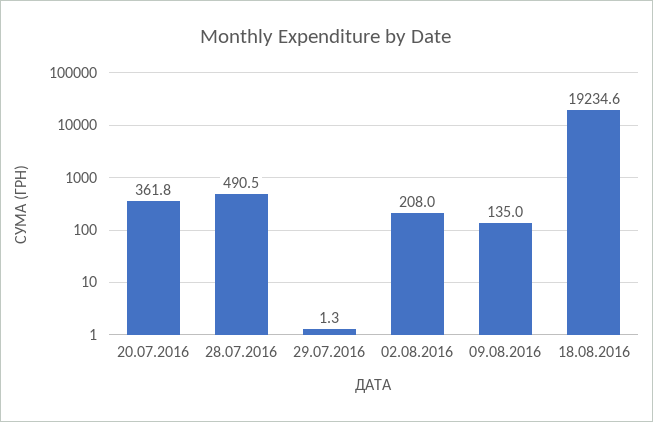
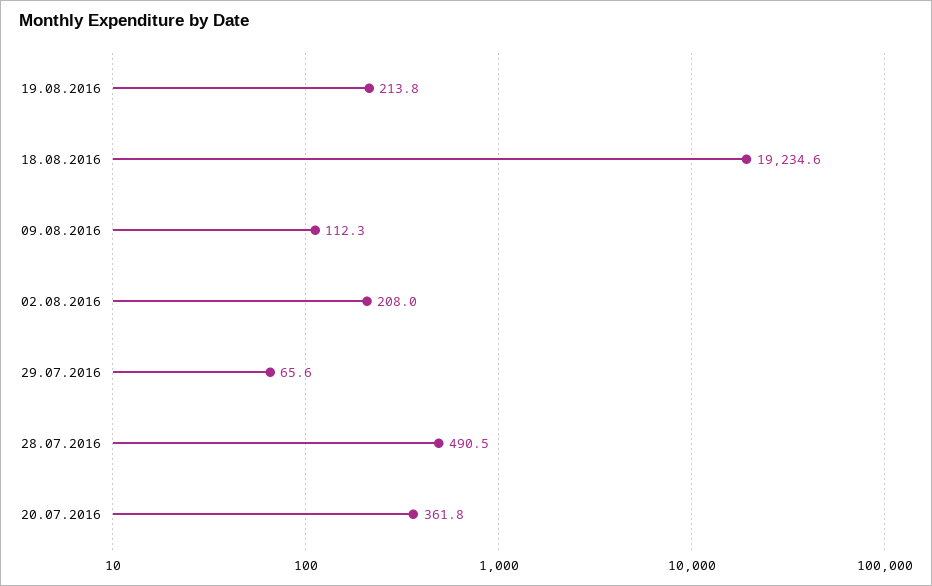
29.07.2016: 1.3 -> 65.6
09.08.2016: 135 -> 112.3
19.08.2016: none -> 213.8

